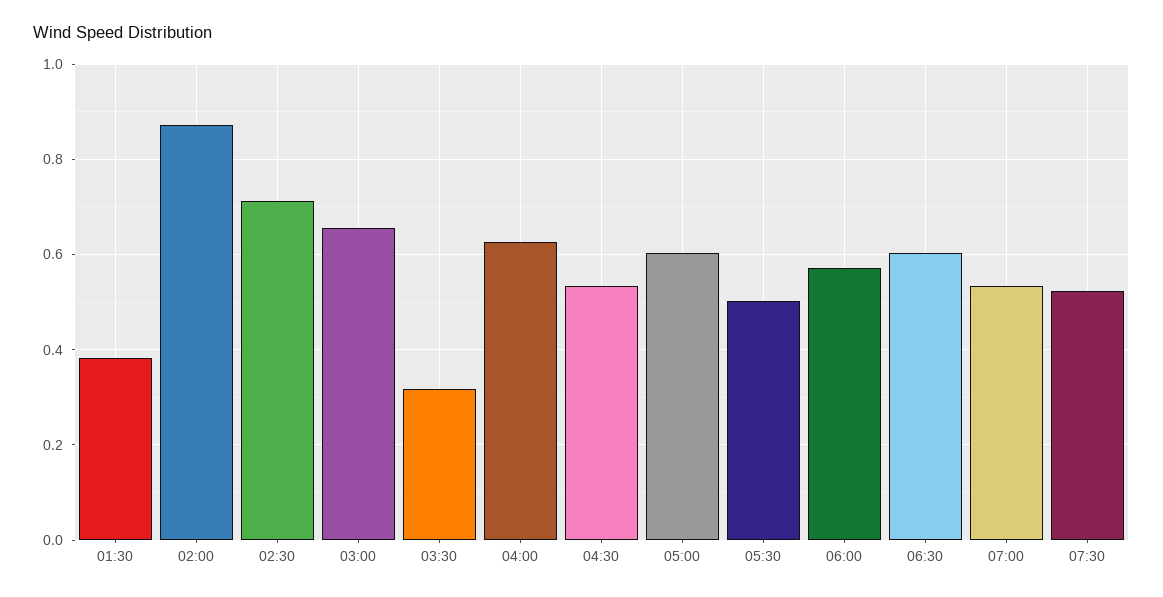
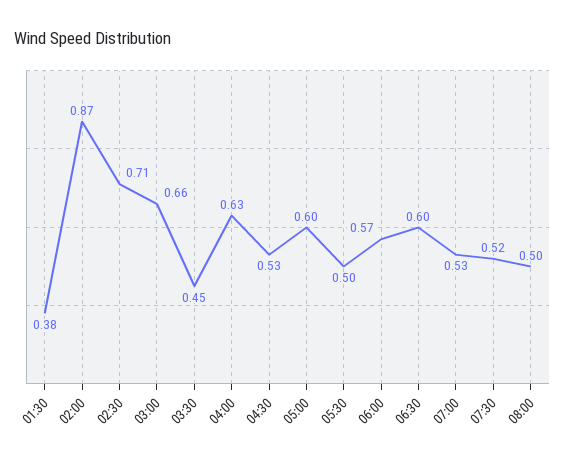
03:30: 0.32 -> 0.45
08:00: none -> 0.5

